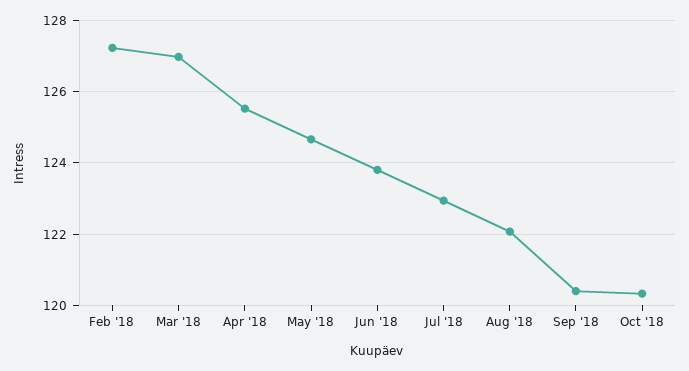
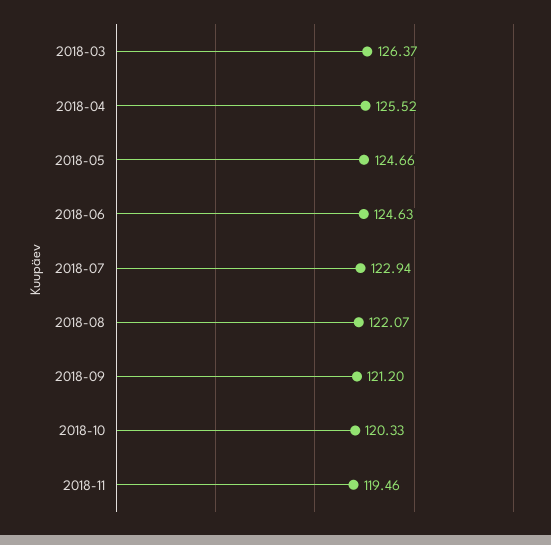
Feb '18: 127.2 -> none
Mar '18: 127 -> 126.37
Jun '18: 123.8 -> 124.63
Sep '18: 120.4 -> 121.2
2018-11: none -> 119.46

